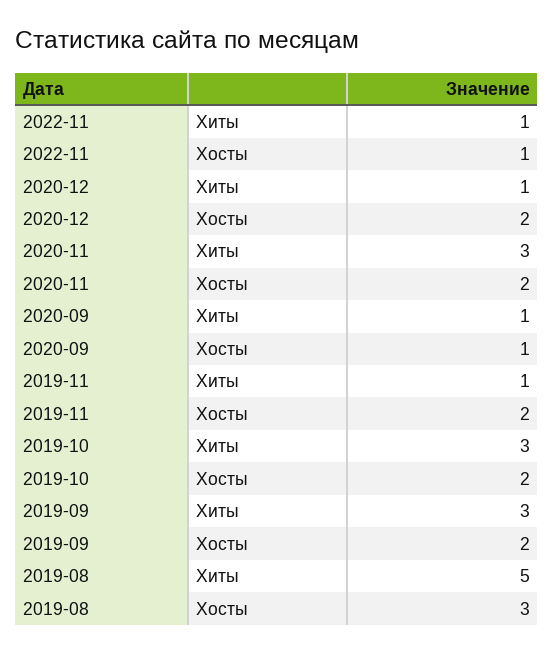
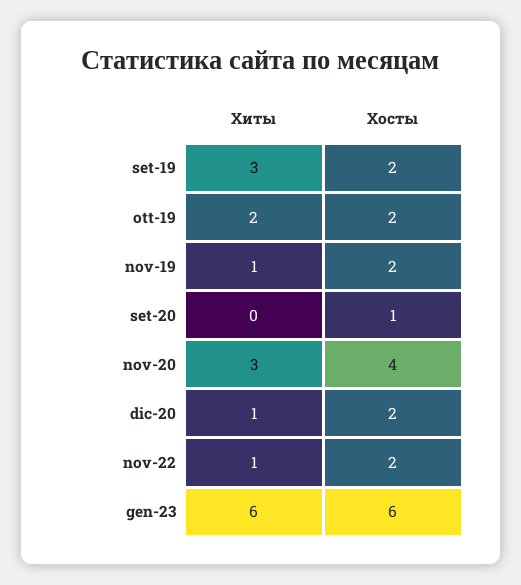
2022-11, Хосты: 1 -> 2
2020-11, Хосты: 2 -> 4
2020-09, Хиты: 1 -> 0
2019-10, Хиты: 3 -> 2
2019-08, Хиты: 5 -> none
2019-08, Хосты: 3 -> none
gen-23, Хиты: none -> 6
gen-23, Хосты: none -> 6

